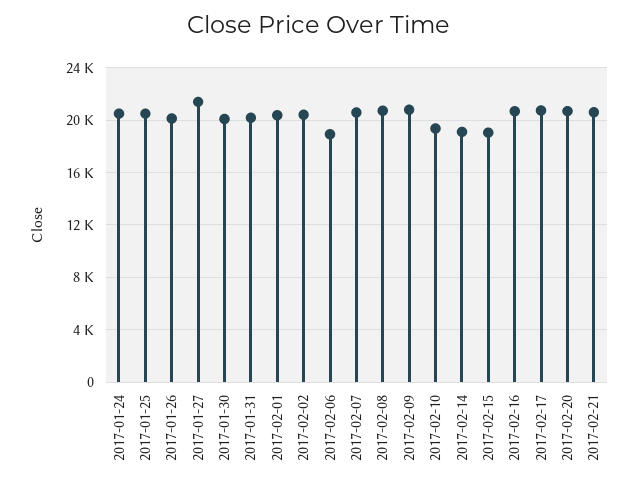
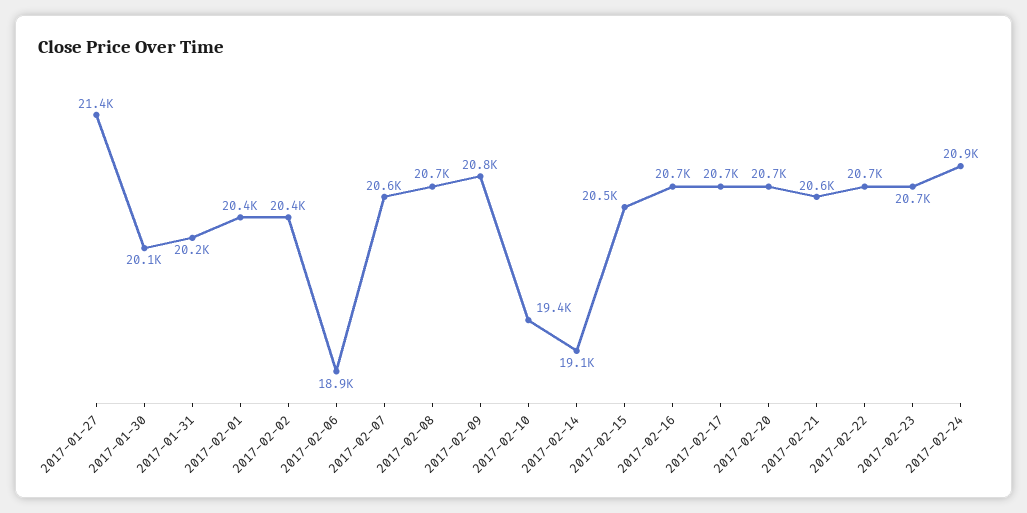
2017-01-24: 20500 -> none
2017-01-25: 20500 -> none
2017-01-26: 20000 -> none
2017-02-15: 19000 -> 20500
2017-02-22: none -> 20700
2017-02-23: none -> 20700
2017-02-24: none -> 20900

